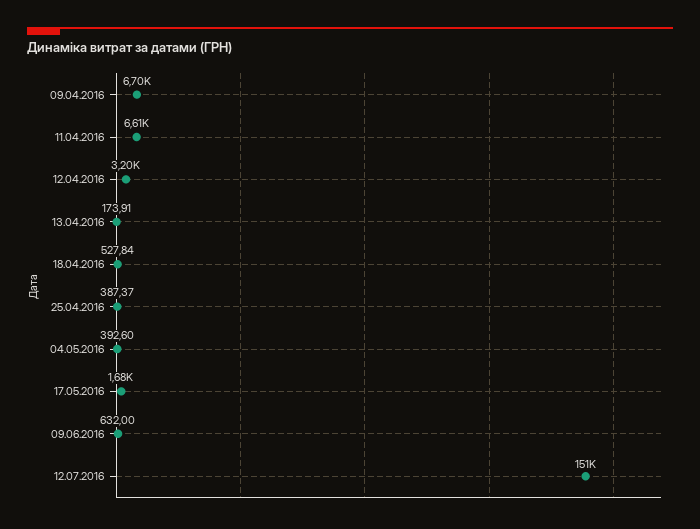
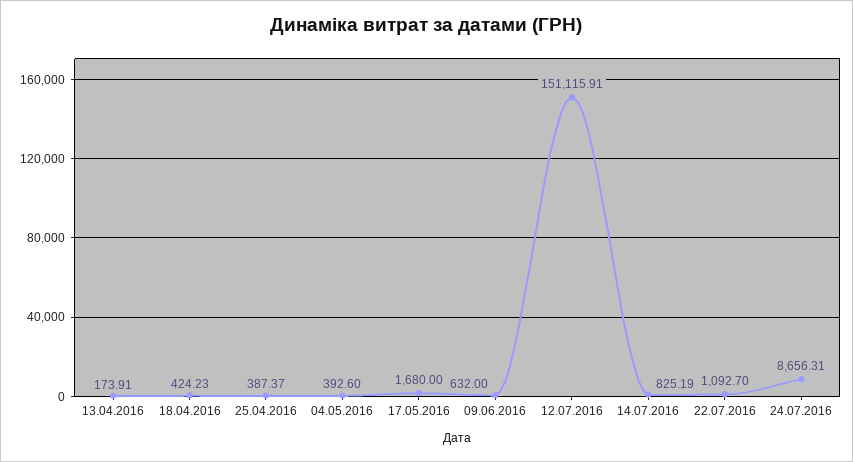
09.04.2016: 6700 -> none
11.04.2016: 6610 -> none
12.04.2016: 3200 -> none
18.04.2016: 527.84 -> 424.23
14.07.2016: none -> 825.19
22.07.2016: none -> 1092.7
24.07.2016: none -> 8656.31

